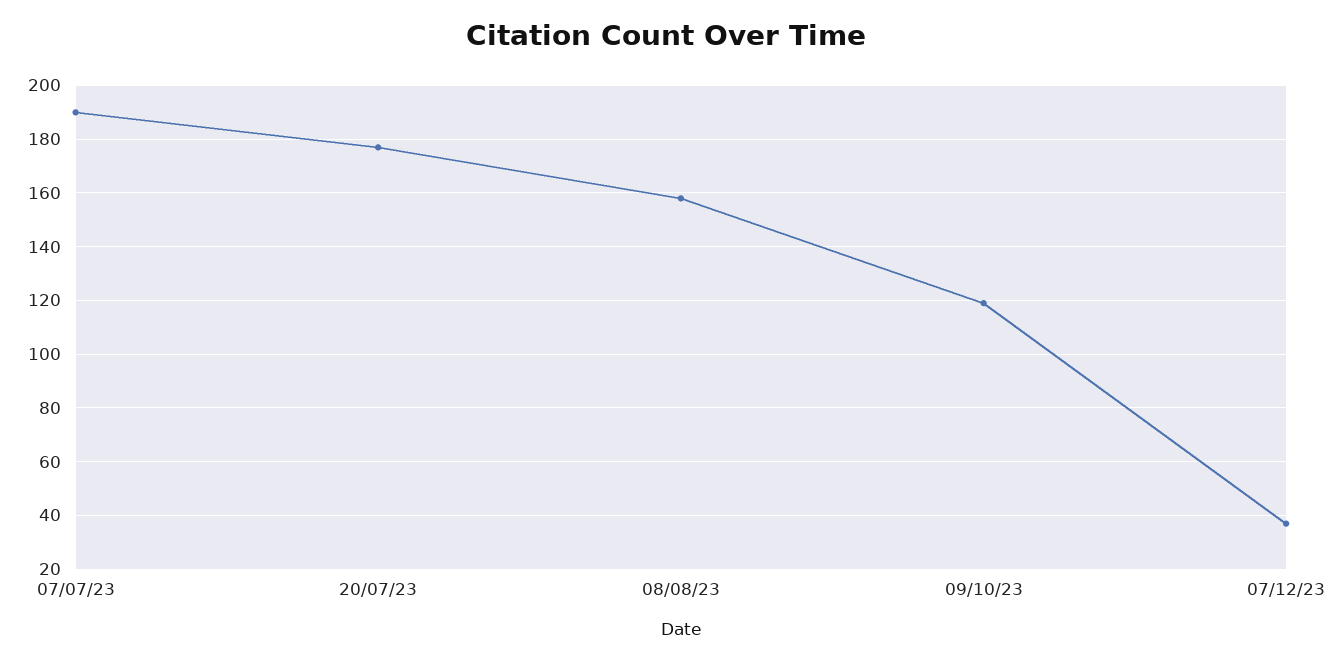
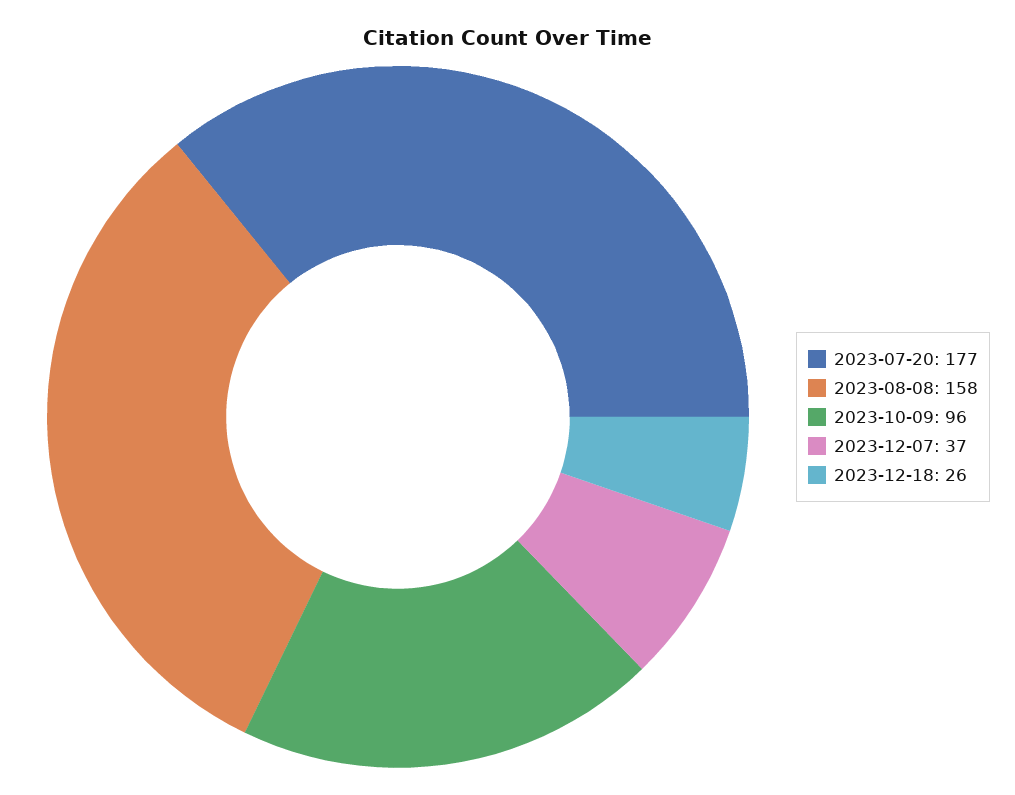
07/07/23: 190 -> none
09/10/23: 120 -> 96
2023-12-18: none -> 26

